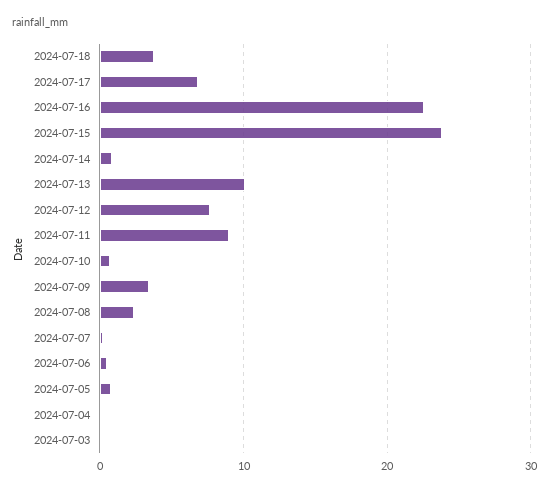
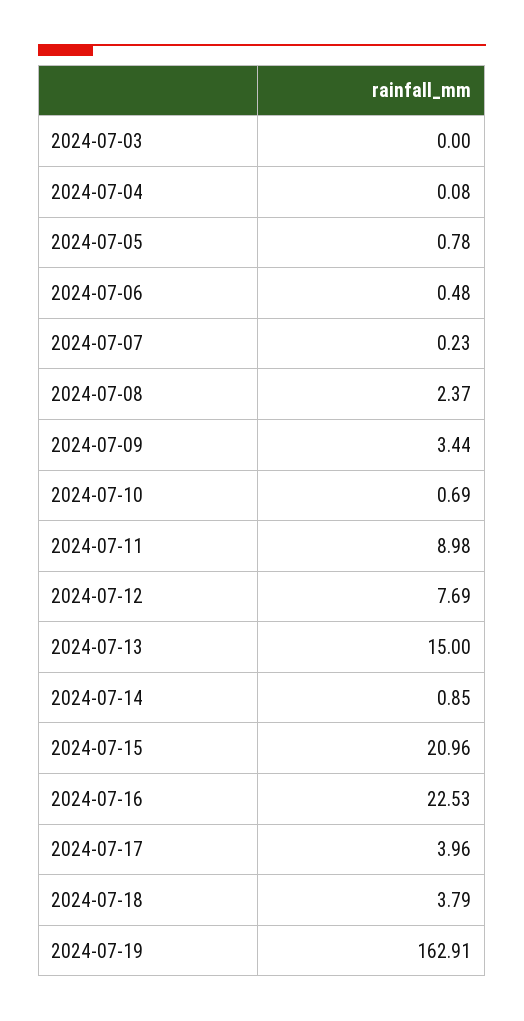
2024-07-17: 7 -> 3.96
2024-07-15: 24 -> 20.96
2024-07-13: 10 -> 15
2024-07-19: none -> 162.91

